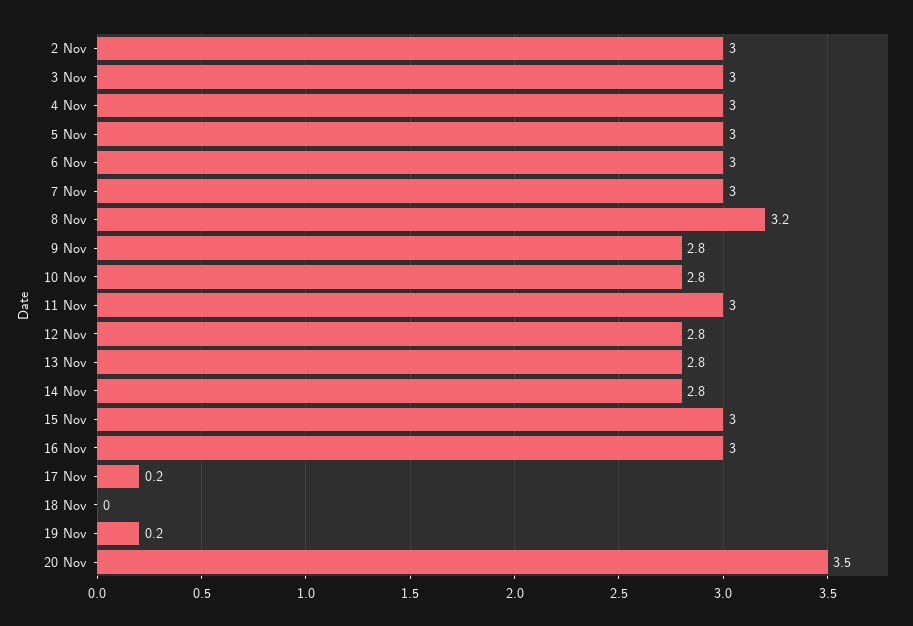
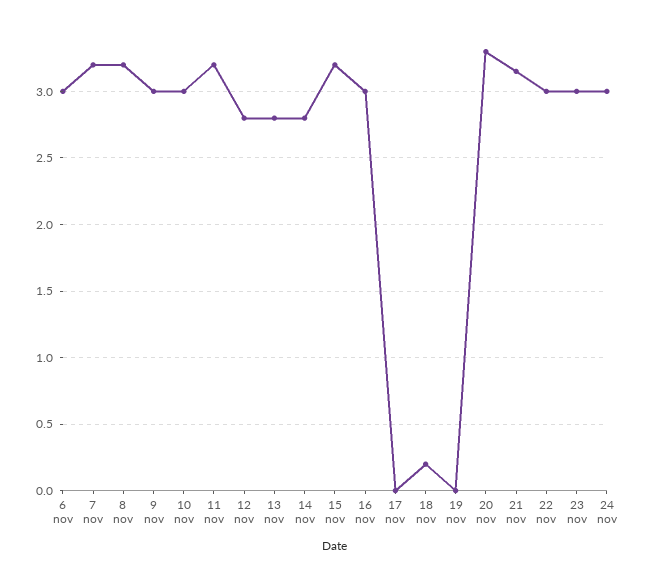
2 Nov: 3 -> none
3 Nov: 3 -> none
4 Nov: 3 -> none
5 Nov: 3 -> none
7 Nov: 3 -> 3.2
9 Nov: 2.8 -> 3
10 Nov: 2.8 -> 3
11 Nov: 3 -> 3.2
15 Nov: 3 -> 3.2
17 Nov: 0.2 -> 0
18 Nov: 0 -> 0.2
19 Nov: 0.2 -> 0
20 Nov: 3.5 -> 3.3
21 nov: none -> 3.15
22 nov: none -> 3
23 nov: none -> 3
24 nov: none -> 3

